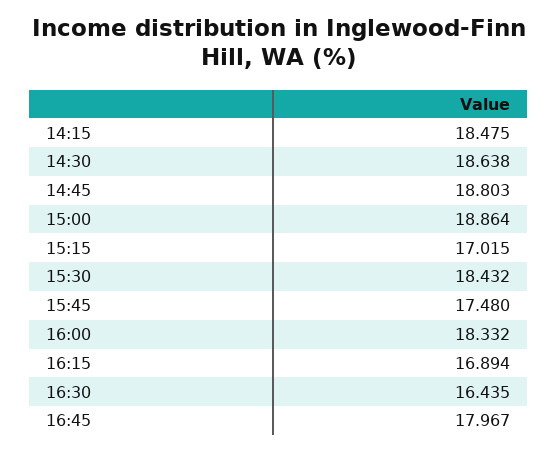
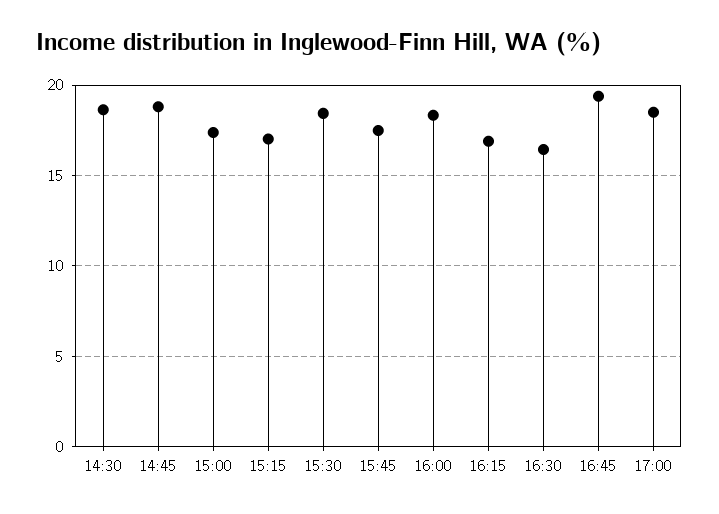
14:15: 18.475 -> none
15:00: 18.864 -> 17.5
16:45: 17.967 -> 19.5
17:00: none -> 18.5

